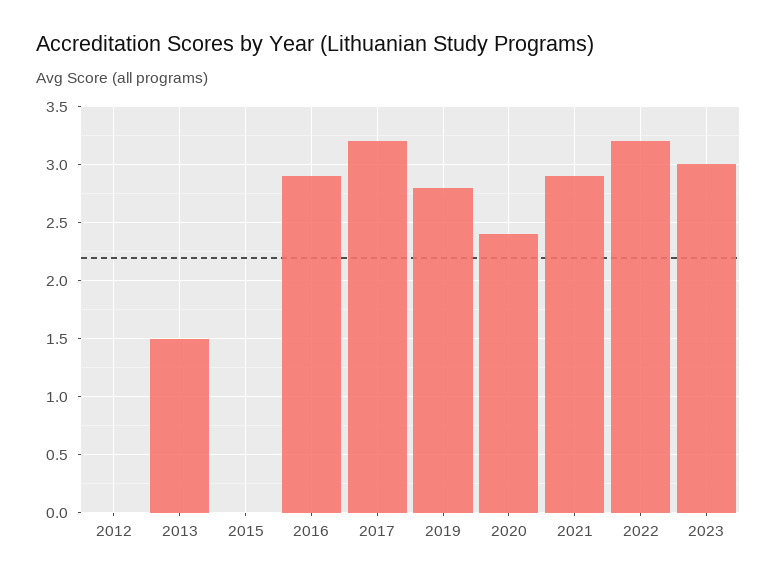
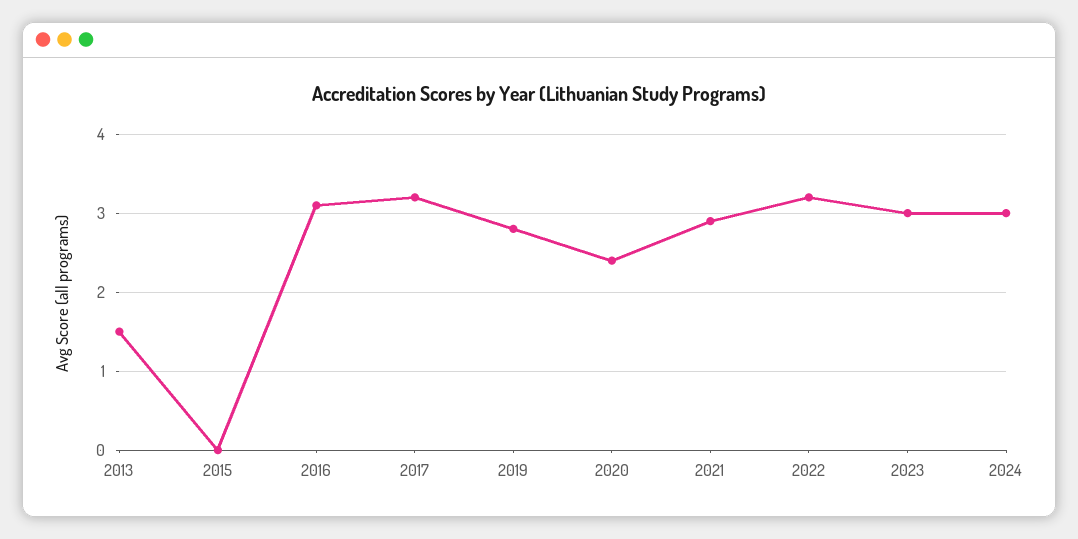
2012: 0 -> none
2016: 2.9 -> 3.1
2024: none -> 3

